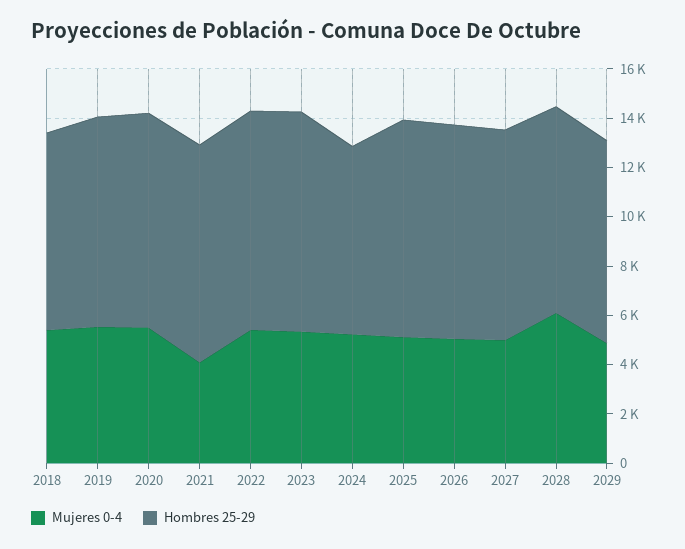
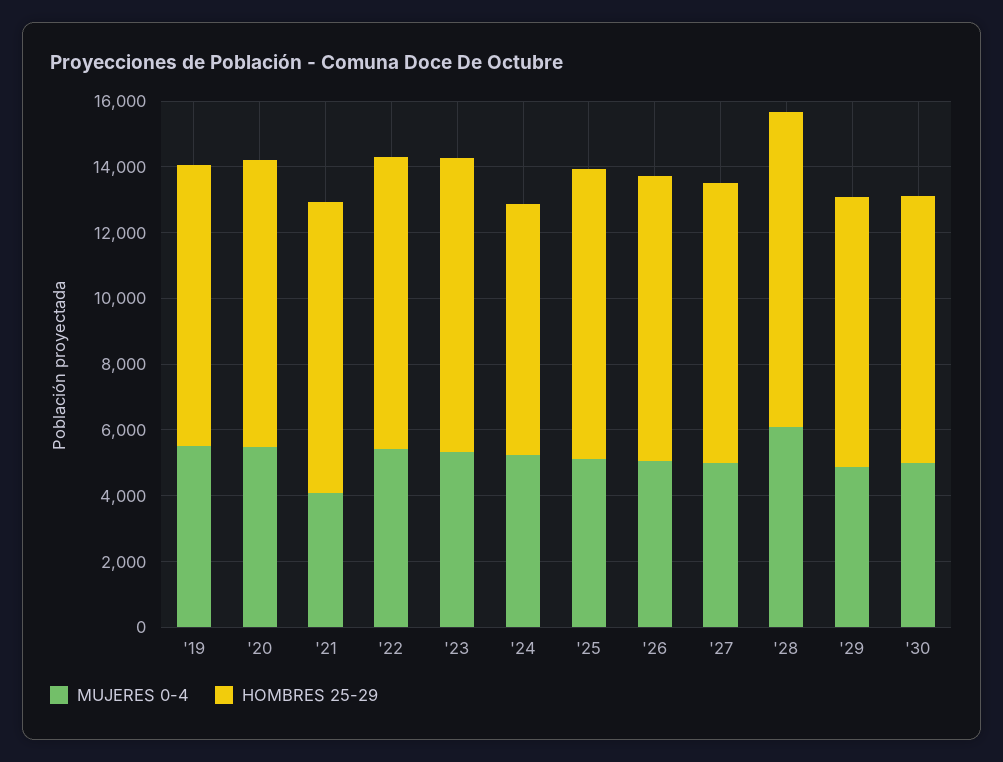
Mujeres 0-4, 2018: 5500 -> none
Hombres 25-29, 2018: 8000 -> none
Hombres 25-29, 2028: 8500 -> 9500
Mujeres 0-4, '30: none -> 5000
Hombres 25-29, '30: none -> 8000

